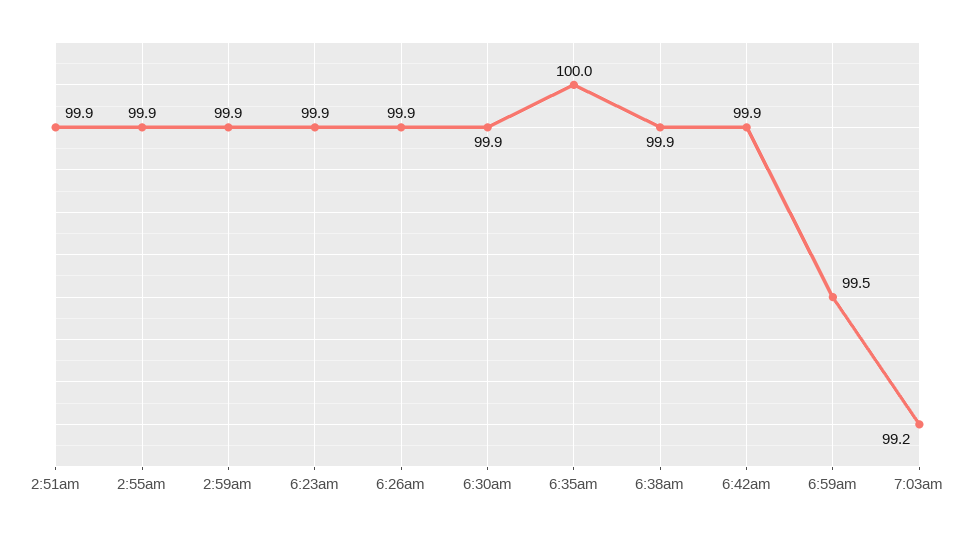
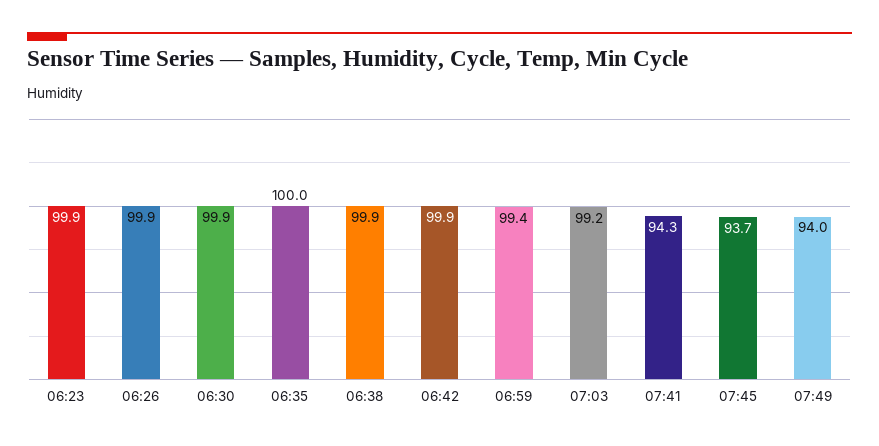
2:51am: 99.9 -> none
2:55am: 99.9 -> none
2:59am: 99.9 -> none
6:59am: 99.5 -> 99.4
07:41: none -> 94.3
07:45: none -> 93.7
07:49: none -> 94

